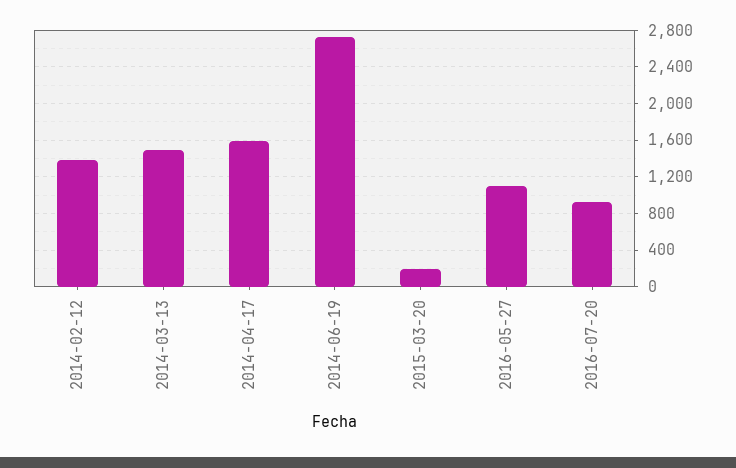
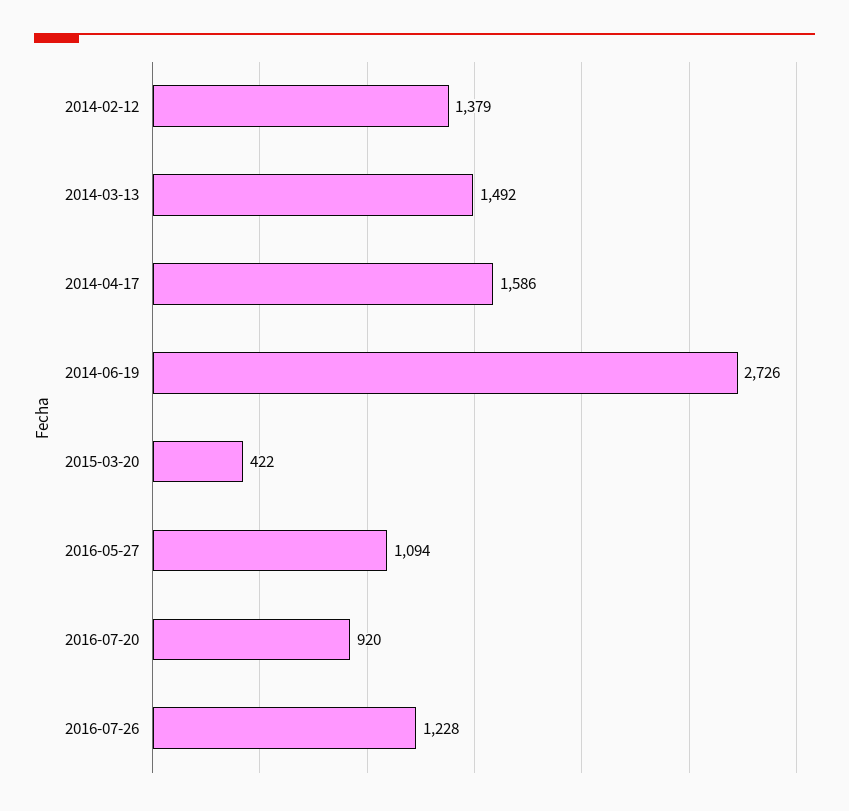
2015-03-20: 200 -> 422
2016-07-26: none -> 1228

